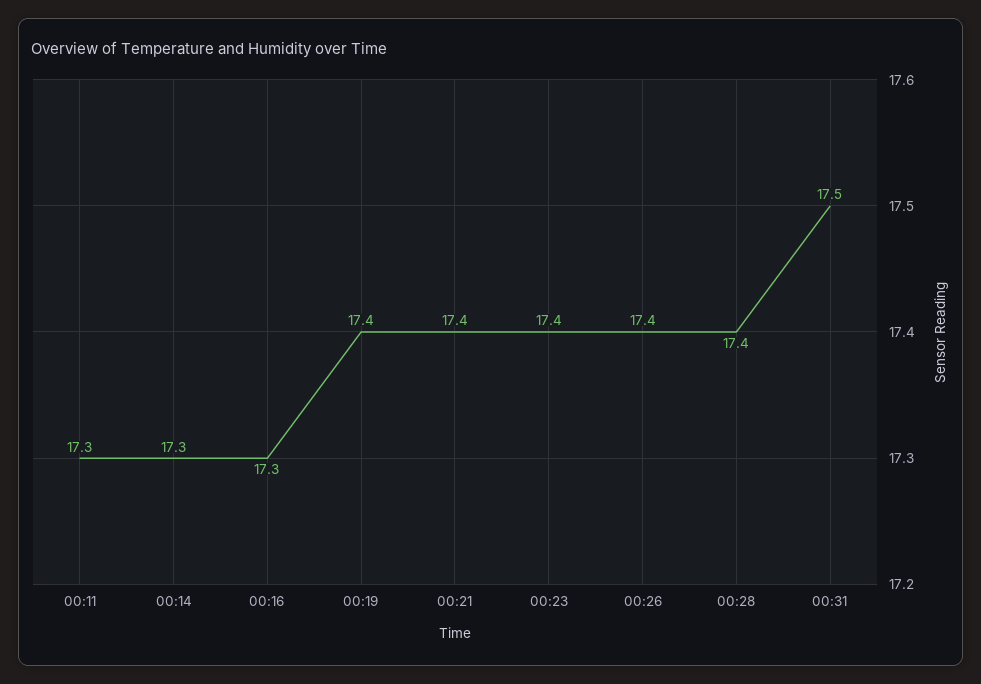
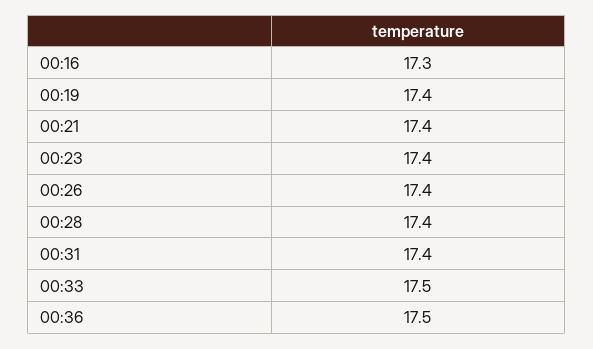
00:11: 17.3 -> none
00:14: 17.3 -> none
00:31: 17.5 -> 17.4
00:33: none -> 17.5
00:36: none -> 17.5

